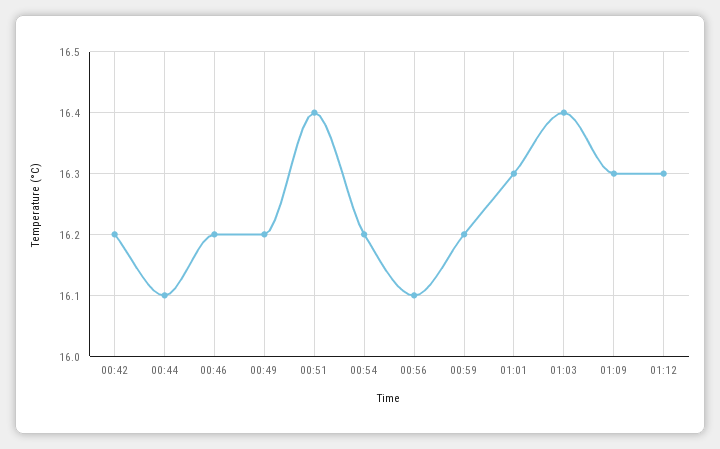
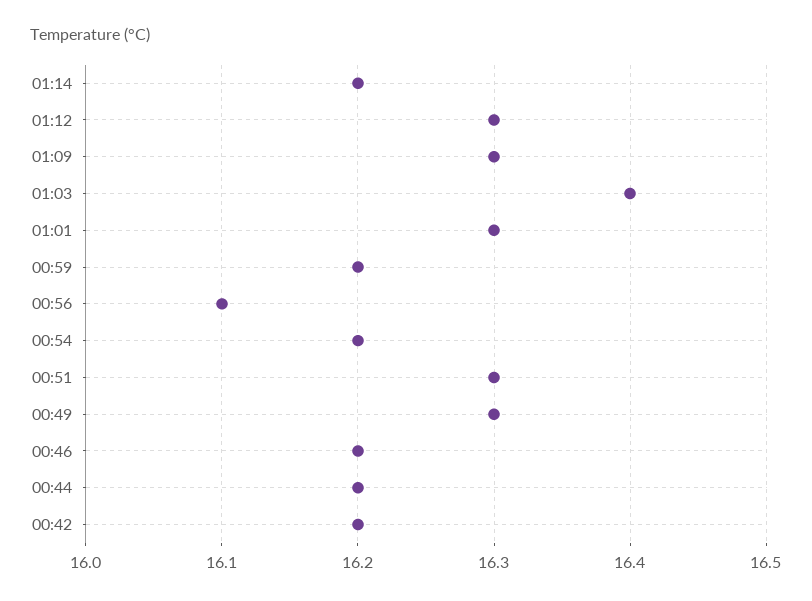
00:44: 16.1 -> 16.2
00:49: 16.2 -> 16.3
00:51: 16.4 -> 16.3
01:14: none -> 16.2

